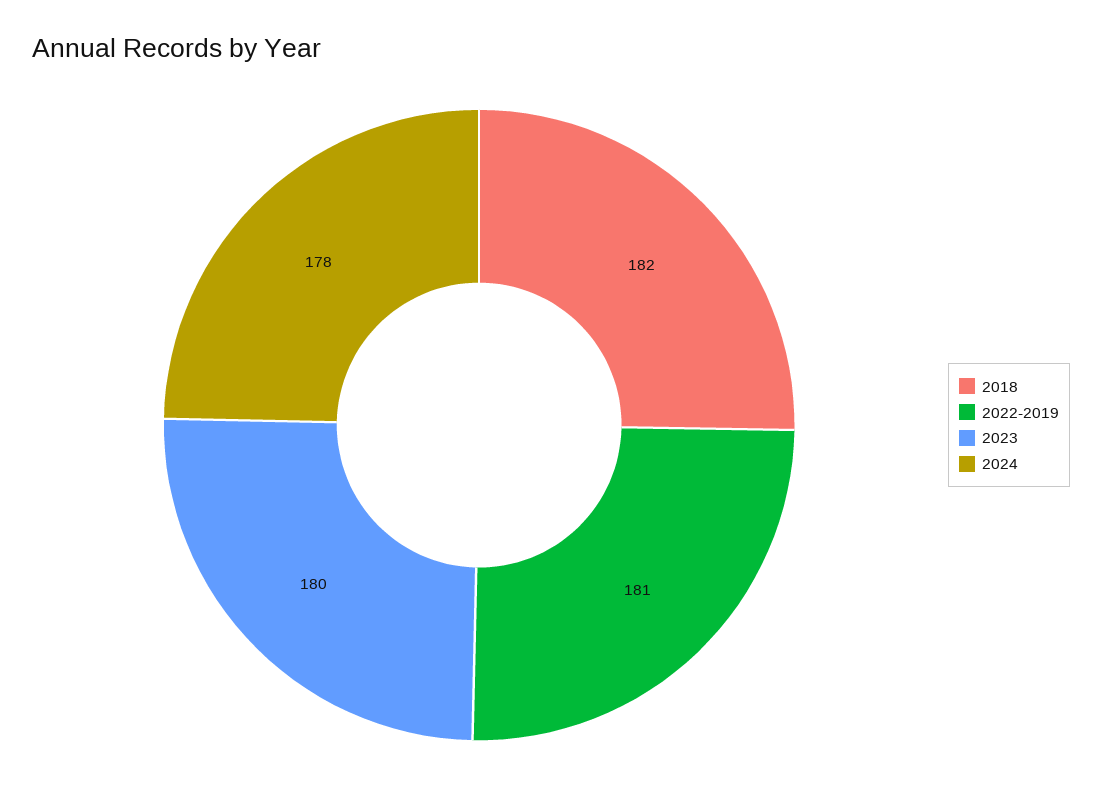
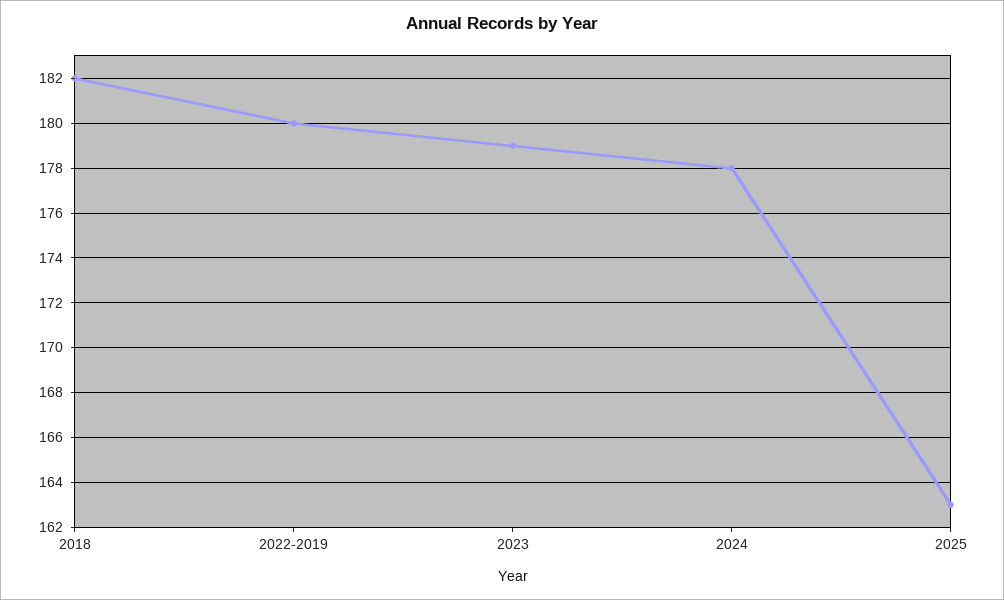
2022-2019: 181 -> 180
2023: 180 -> 179
2025: none -> 163

